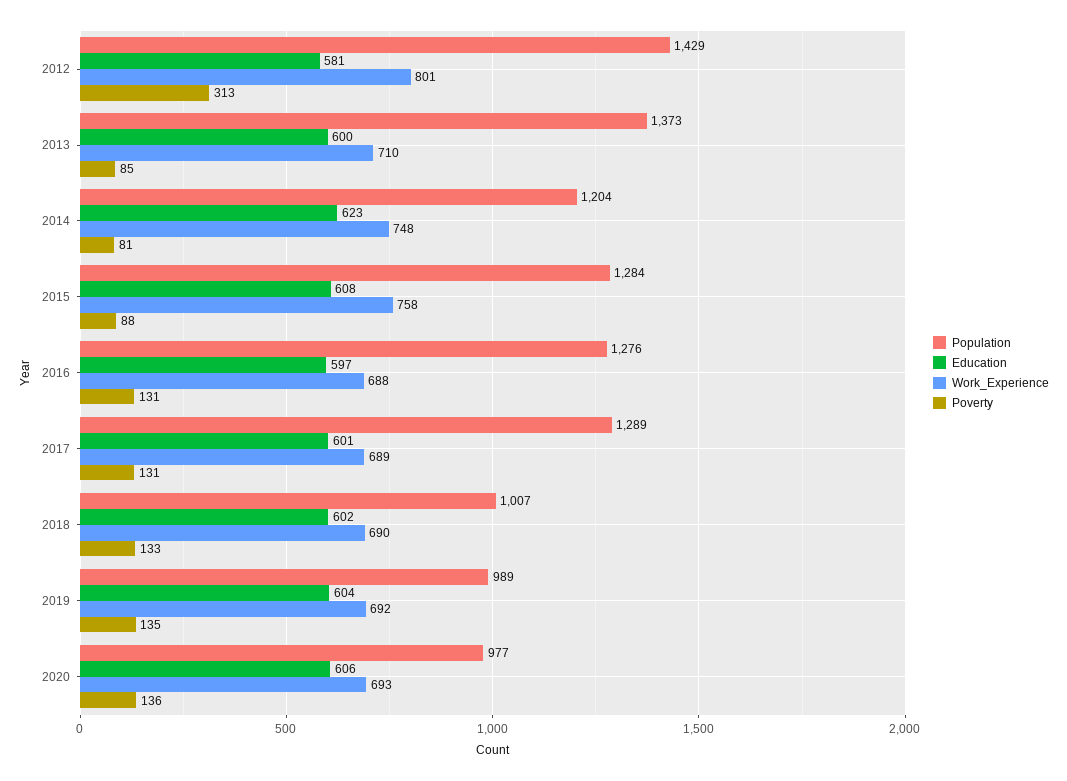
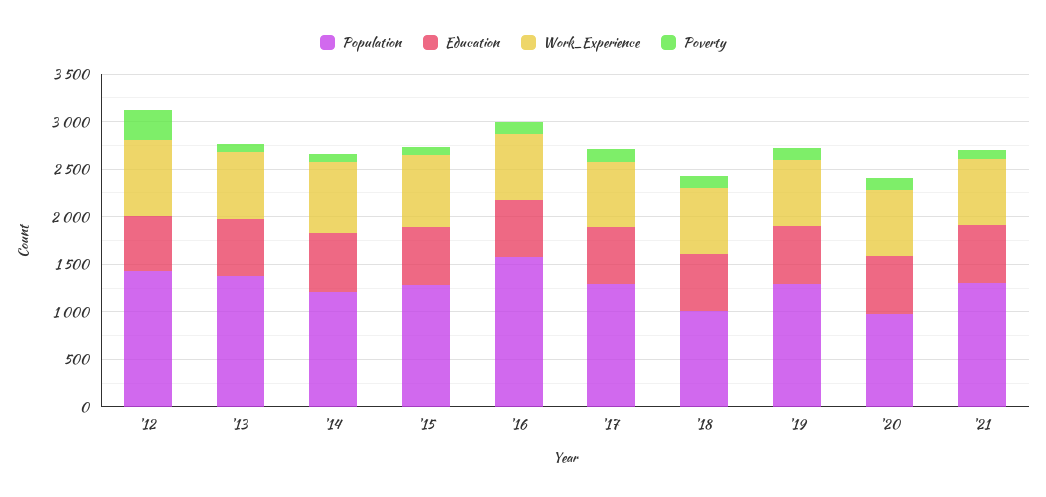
Population, 2016: 1276 -> 1600
Population, 2019: 989 -> 1300
Population, '21: none -> 1300
Education, '21: none -> 600
Work_Experience, '21: none -> 700
Poverty, '21: none -> 100

